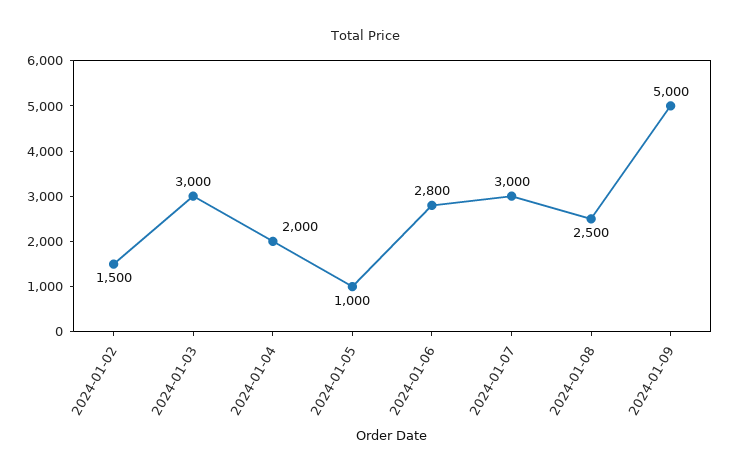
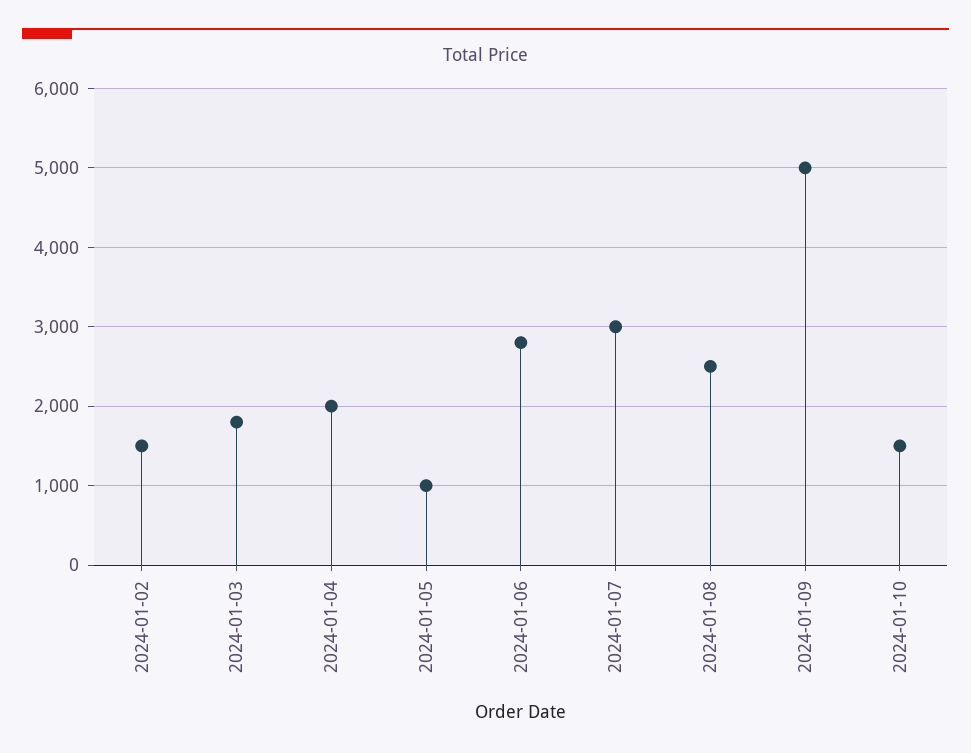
2024-01-03: 3000 -> 1800
2024-01-10: none -> 1500

